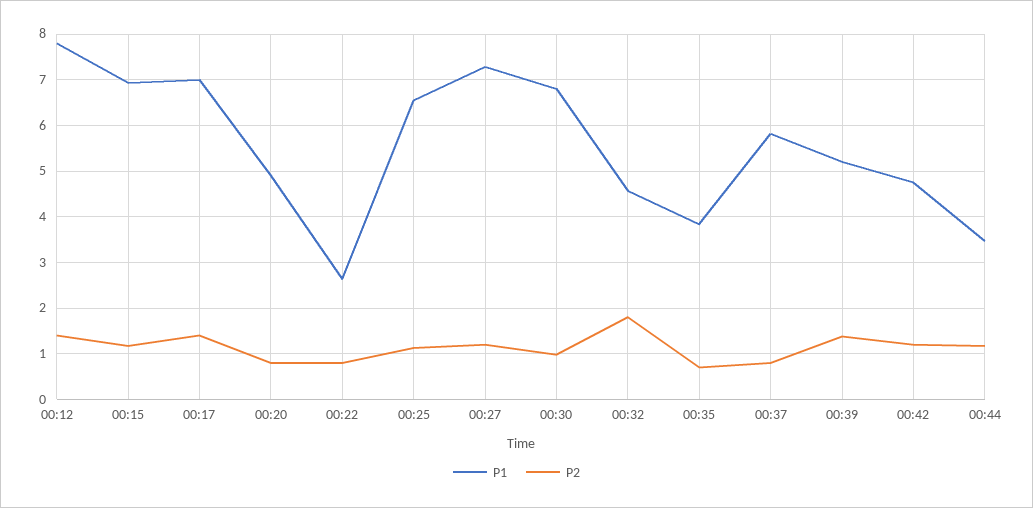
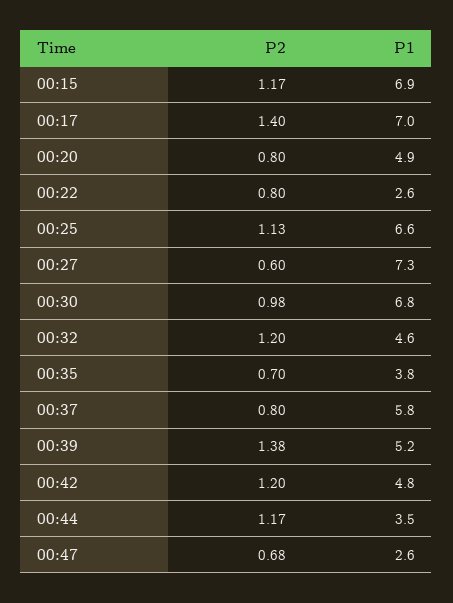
P1, 00:12: 7.8 -> none
P2, 00:12: 1.4 -> none
P2, 00:27: 1.2 -> 0.6
P2, 00:32: 1.8 -> 1.2
P2, 00:47: none -> 0.68
P1, 00:47: none -> 2.6

